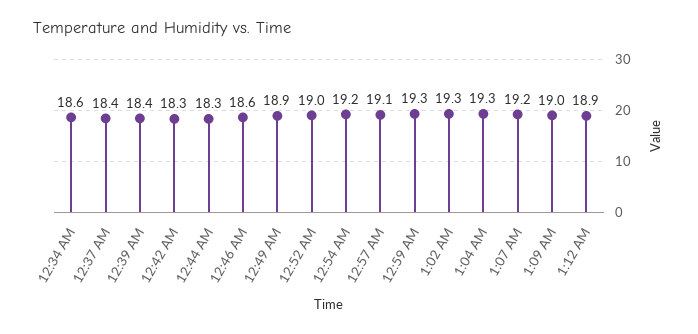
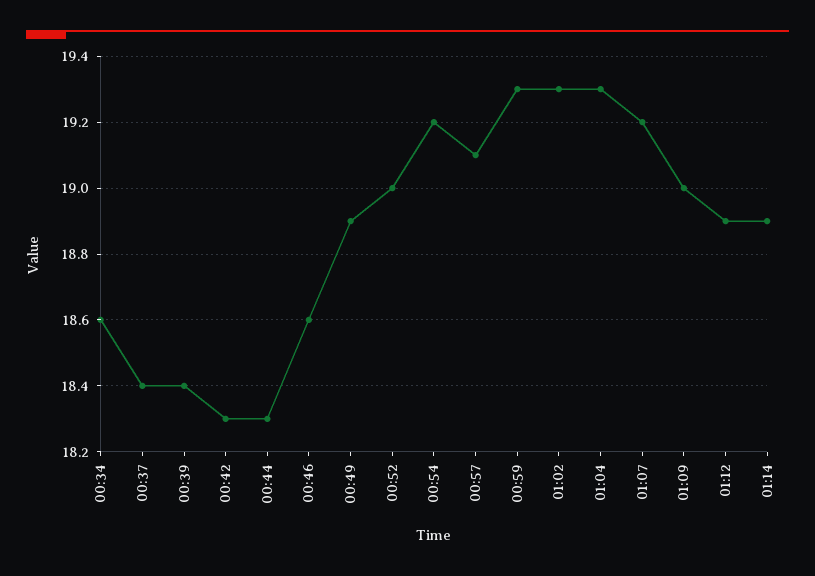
01:14: none -> 18.9

